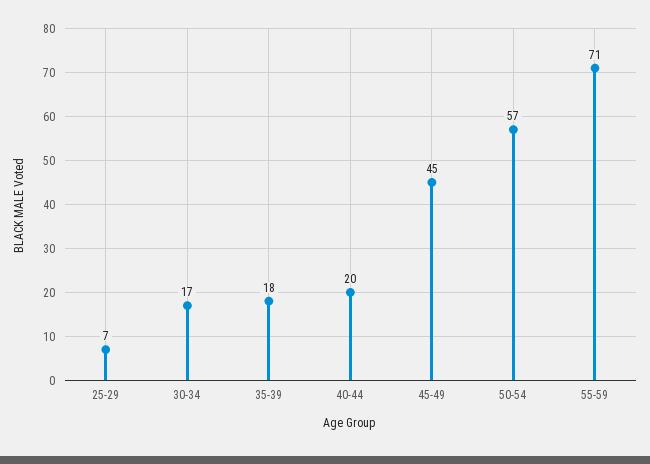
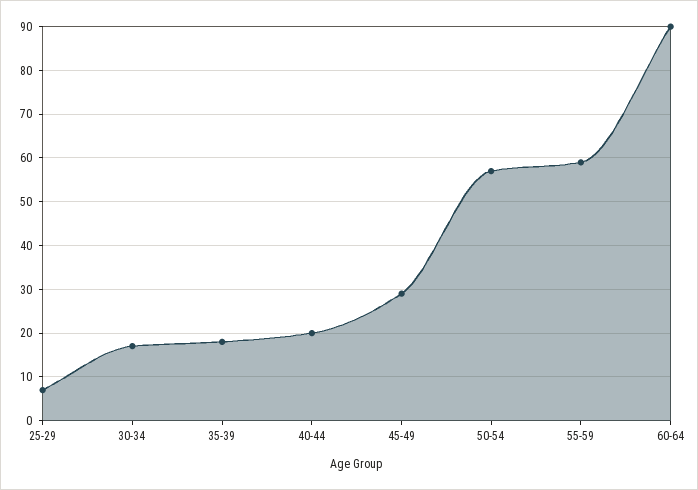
45-49: 45 -> 30
55-59: 71 -> 60
60-64: none -> 90

